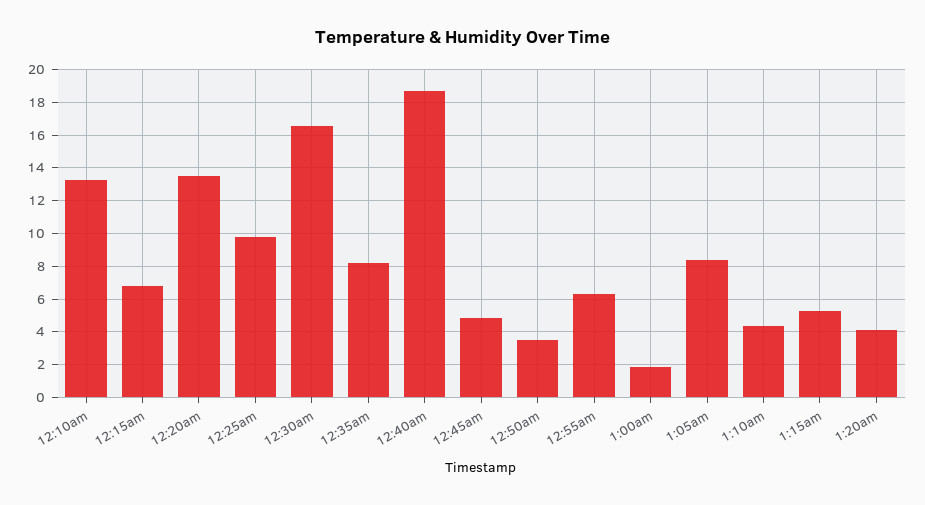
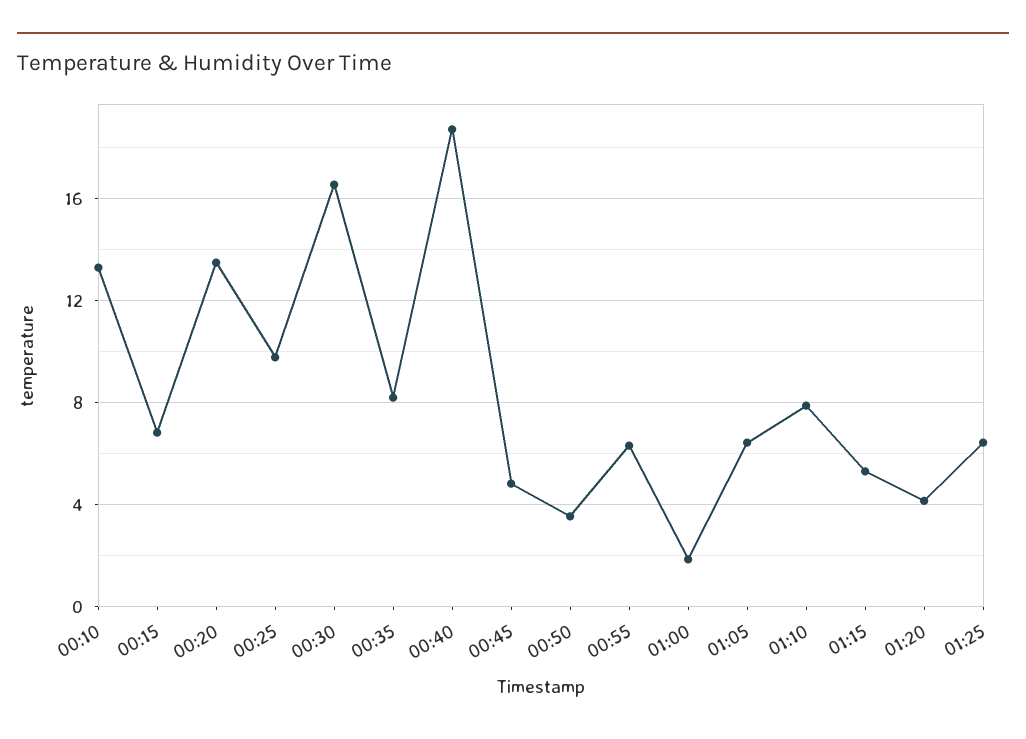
1:05am: 8.5 -> 6.5
1:10am: 4.5 -> 8
01:25: none -> 6.5

